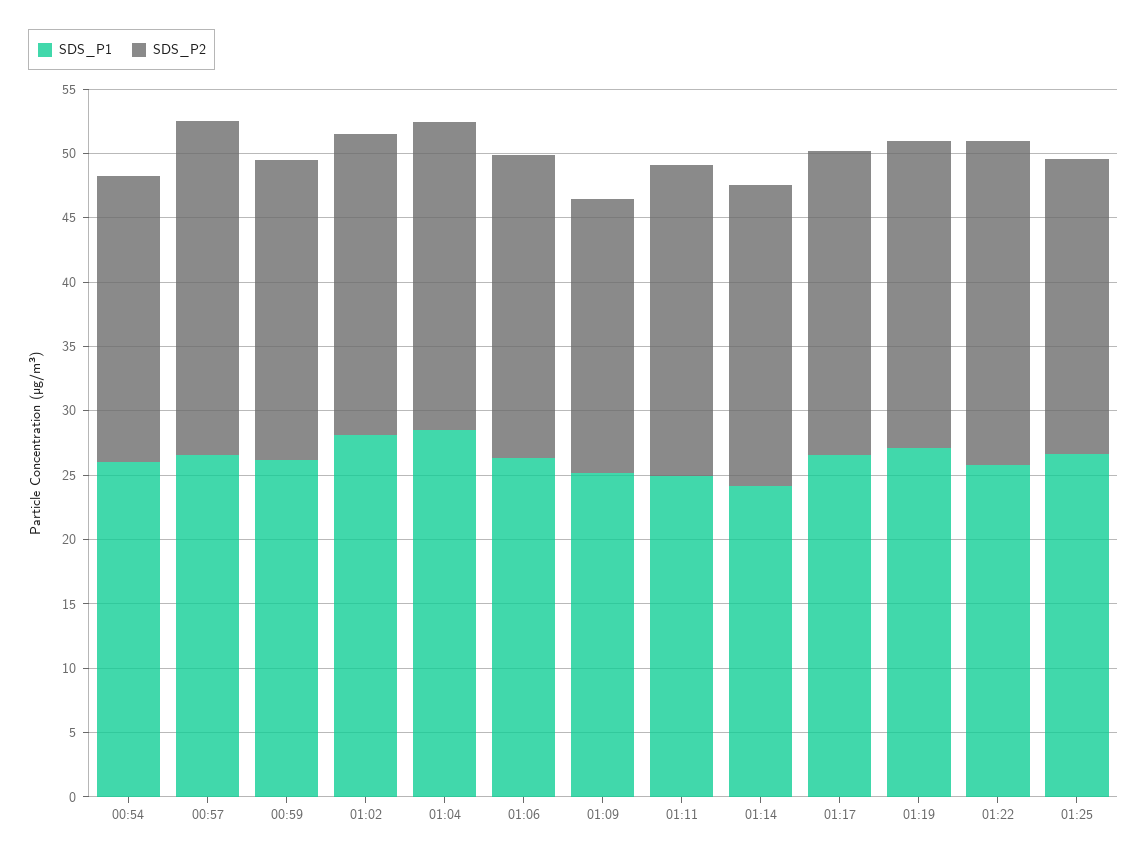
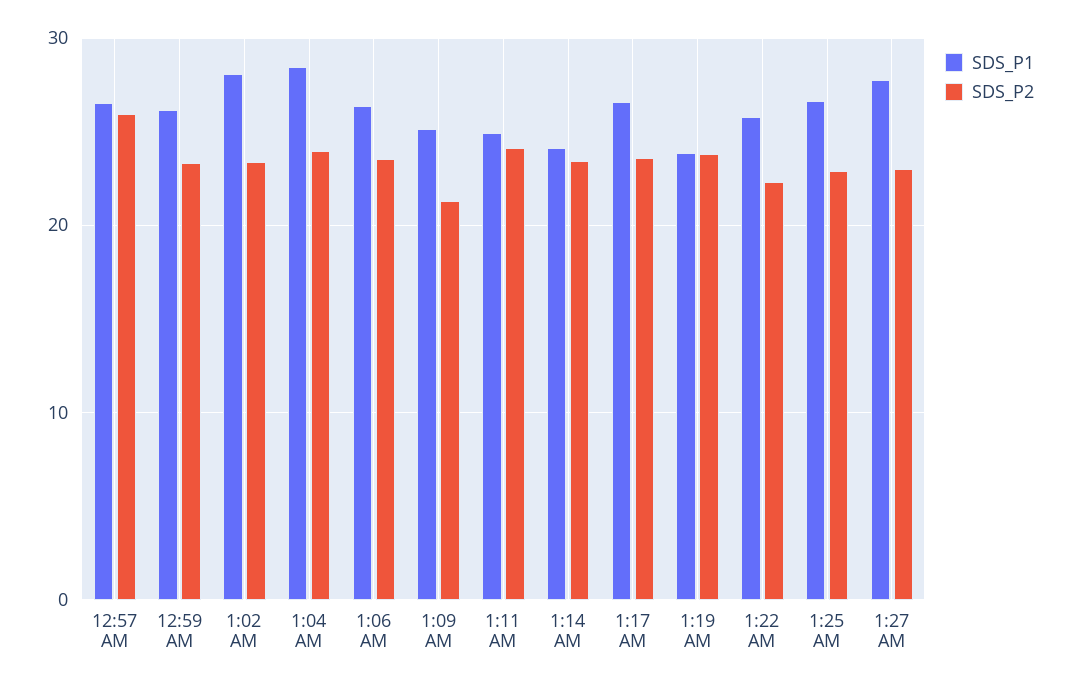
SDS_P1, 00:54: 26 -> none
SDS_P2, 00:54: 22 -> none
SDS_P1, 01:19: 27 -> 24
SDS_P2, 01:22: 25 -> 22
SDS_P1, 1:27 AM: none -> 28
SDS_P2, 1:27 AM: none -> 23

